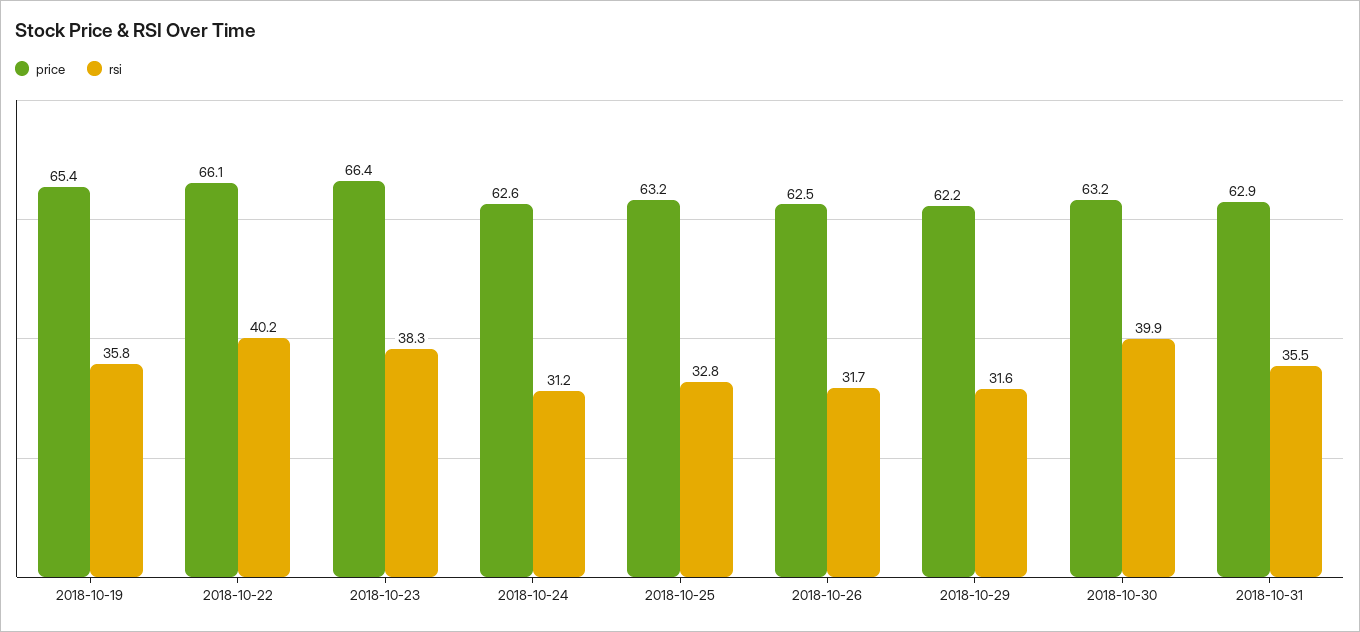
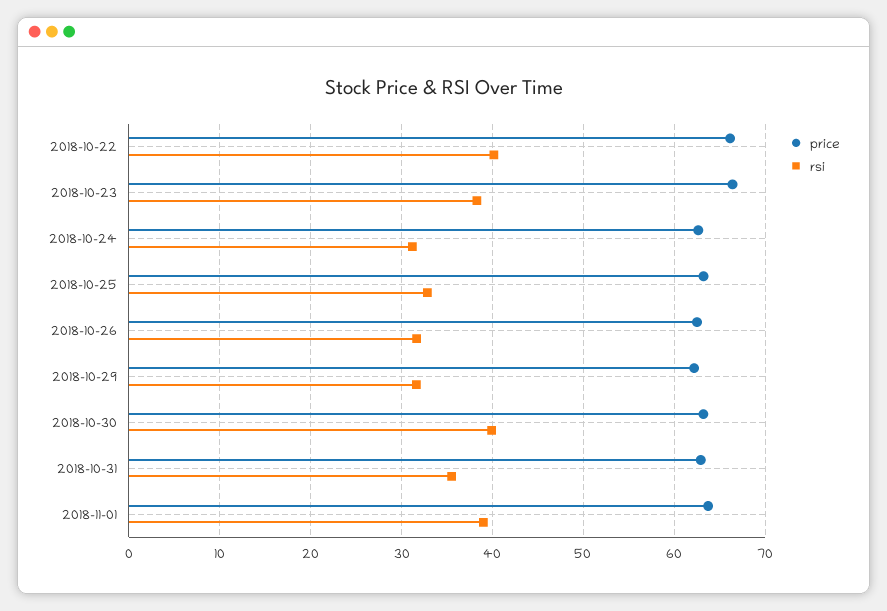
price, 2018-10-19: 65.4 -> none
rsi, 2018-10-19: 35.8 -> none
price, 2018-11-01: none -> 64
rsi, 2018-11-01: none -> 39

